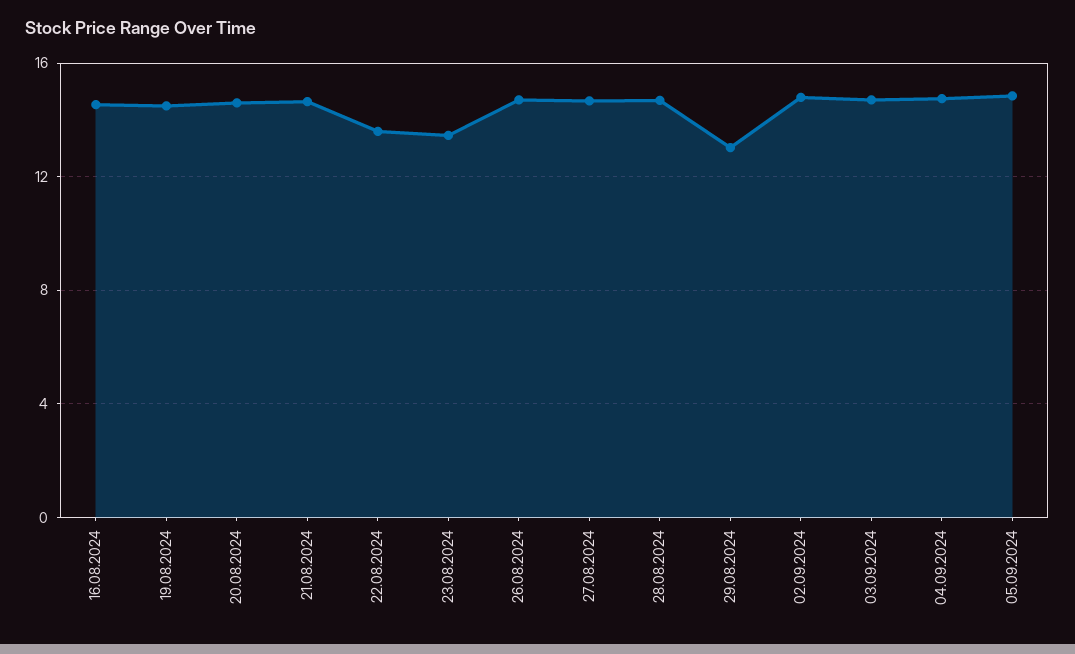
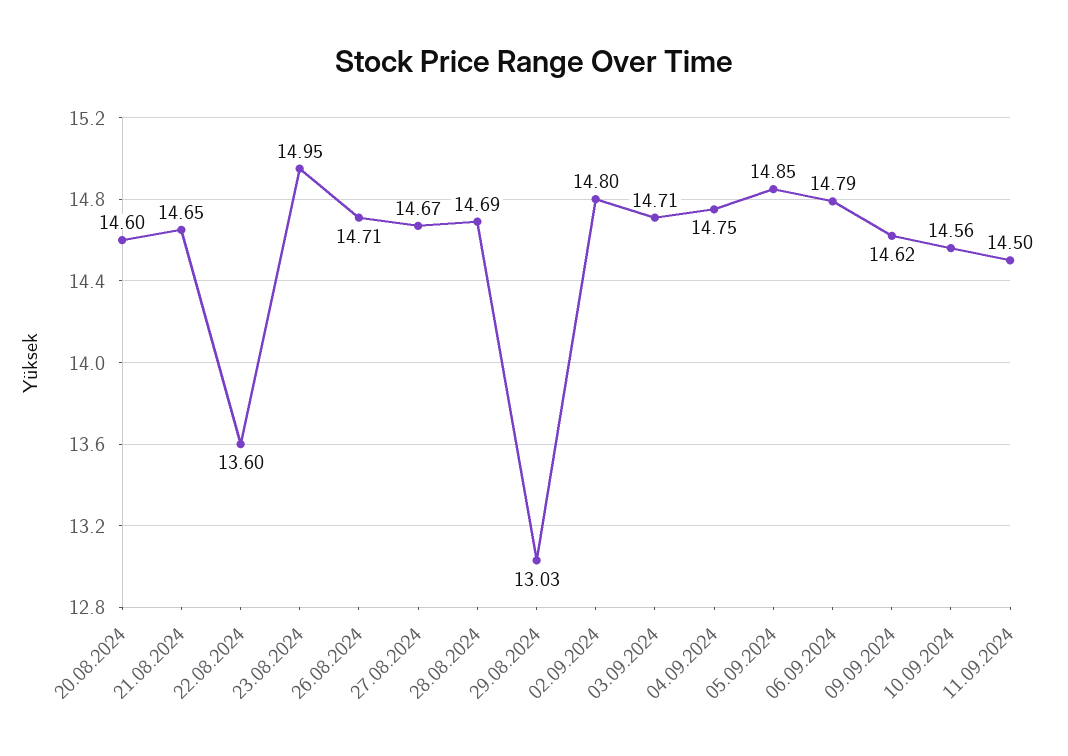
16.08.2024: 14.5 -> none
19.08.2024: 14.5 -> none
23.08.2024: 13.5 -> 14.95
06.09.2024: none -> 14.79
09.09.2024: none -> 14.62
10.09.2024: none -> 14.56
11.09.2024: none -> 14.5

